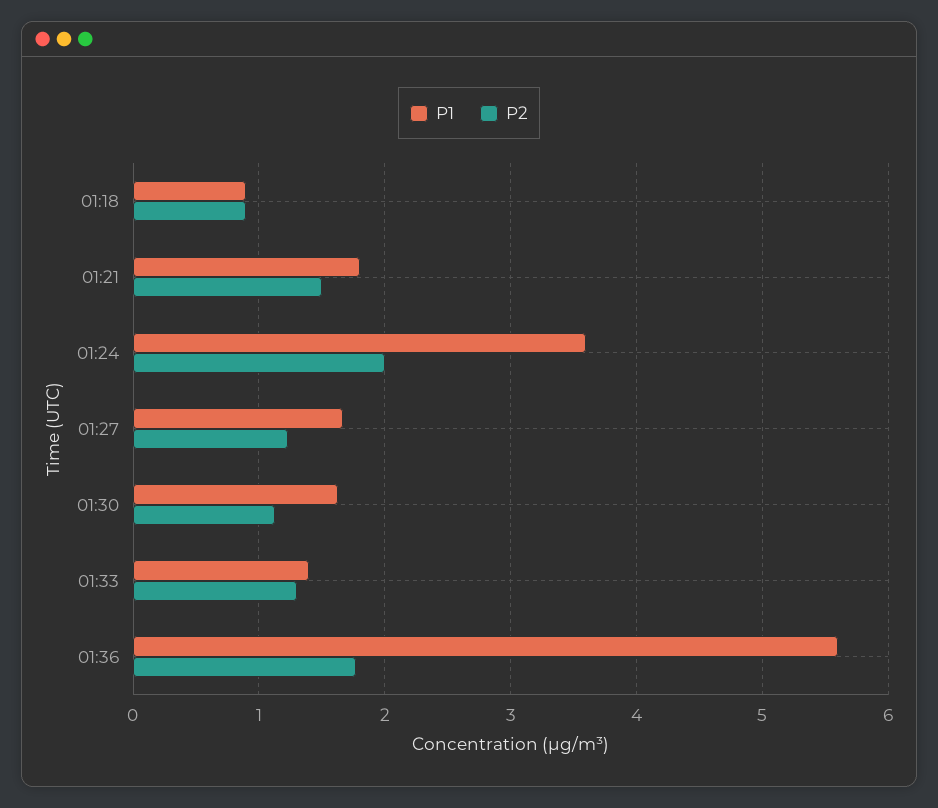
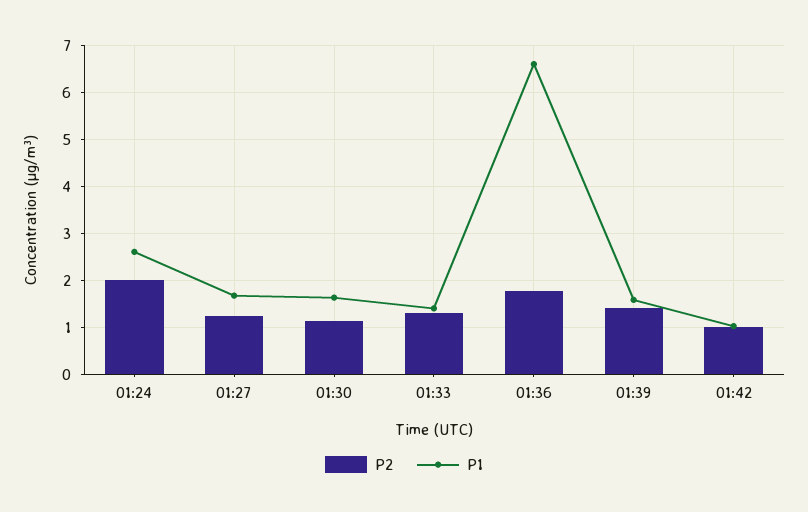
P1, 01:18: 0.9 -> none
P2, 01:18: 0.9 -> none
P1, 01:21: 1.8 -> none
P2, 01:21: 1.5 -> none
P1, 01:24: 3.6 -> 2.6
P1, 01:36: 5.6 -> 6.6
P2, 01:39: none -> 1.4
P1, 01:39: none -> 1.6
P2, 01:42: none -> 1
P1, 01:42: none -> 1

